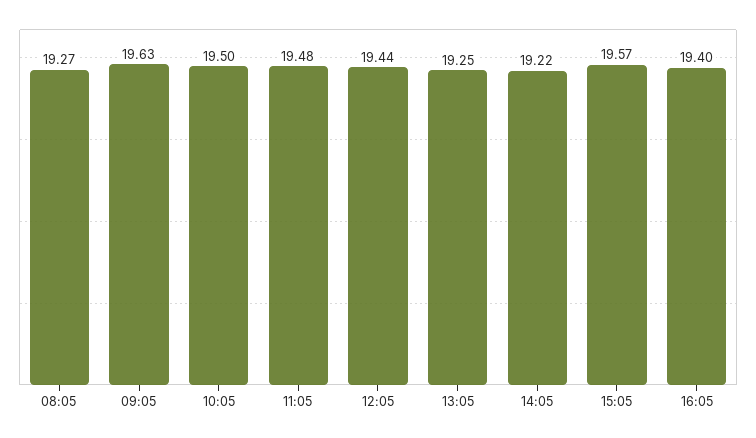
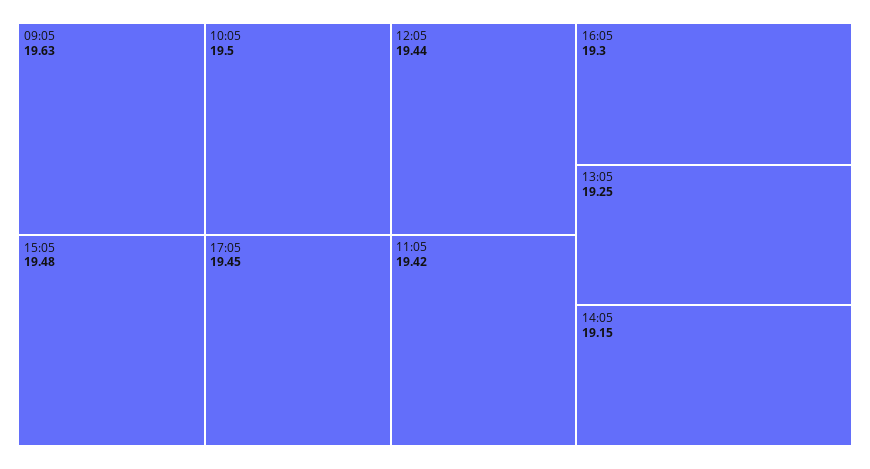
08:05: 19.27 -> none
11:05: 19.48 -> 19.42
14:05: 19.22 -> 19.15
15:05: 19.57 -> 19.48
16:05: 19.4 -> 19.3
17:05: none -> 19.45

